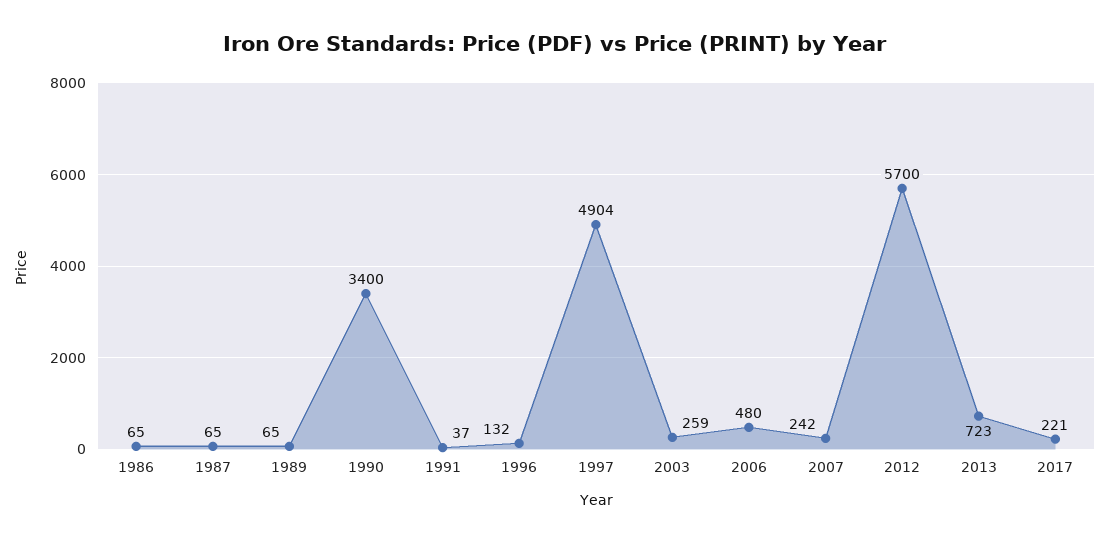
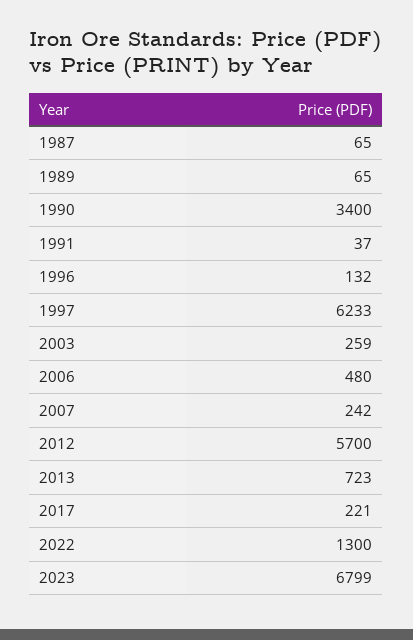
1986: 65 -> none
1997: 4904 -> 6233
2022: none -> 1300
2023: none -> 6799

